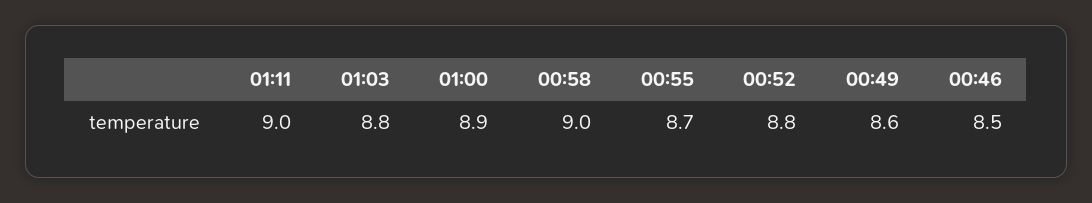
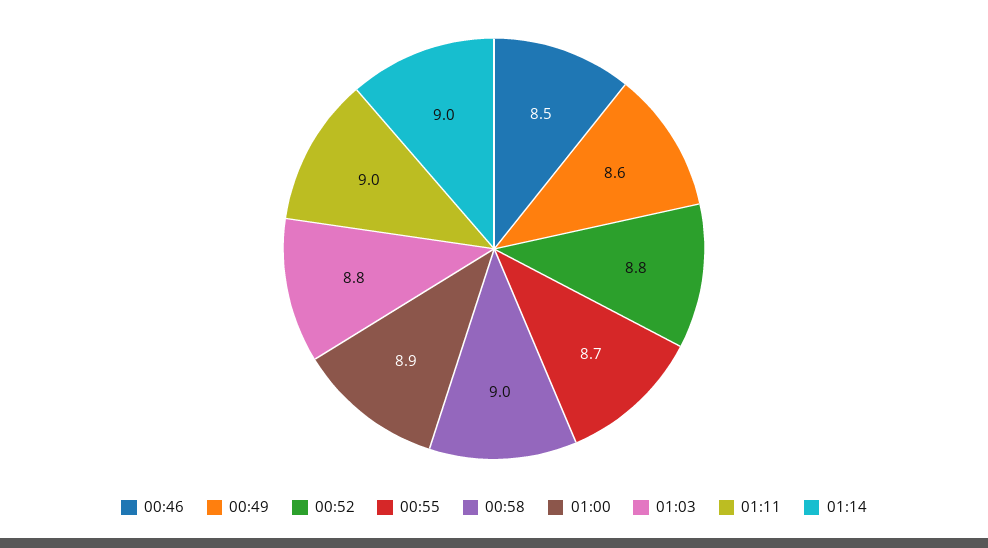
01:14: none -> 9

